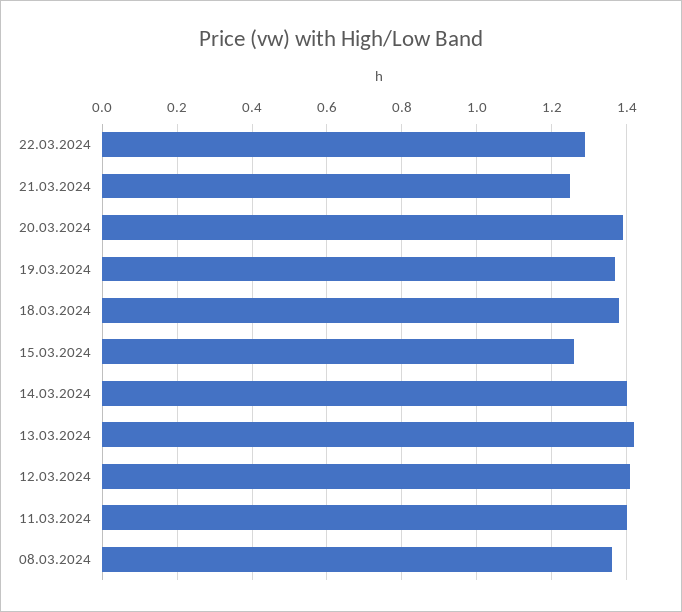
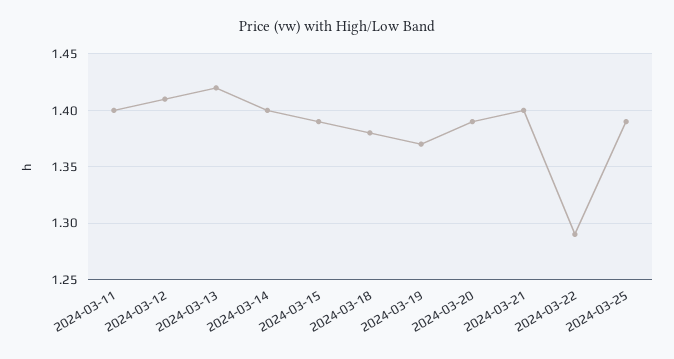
21.03.2024: 1.25 -> 1.4
15.03.2024: 1.25 -> 1.39
08.03.2024: 1.35 -> none
2024-03-25: none -> 1.39

